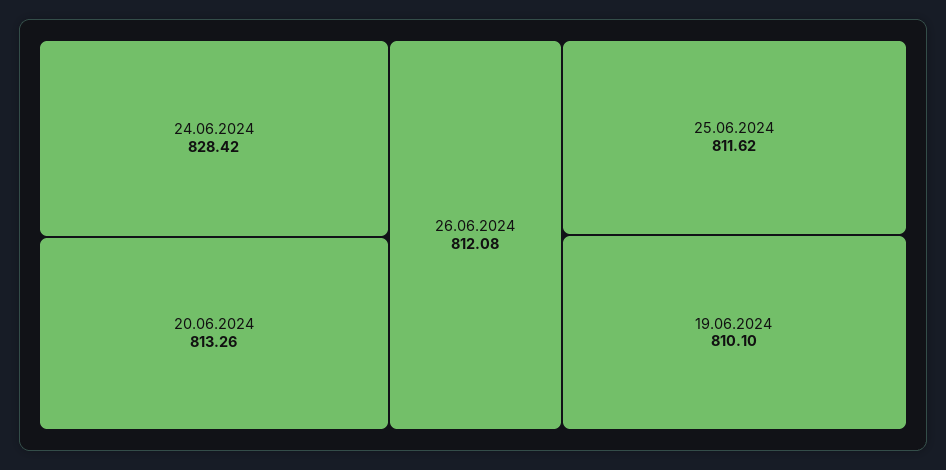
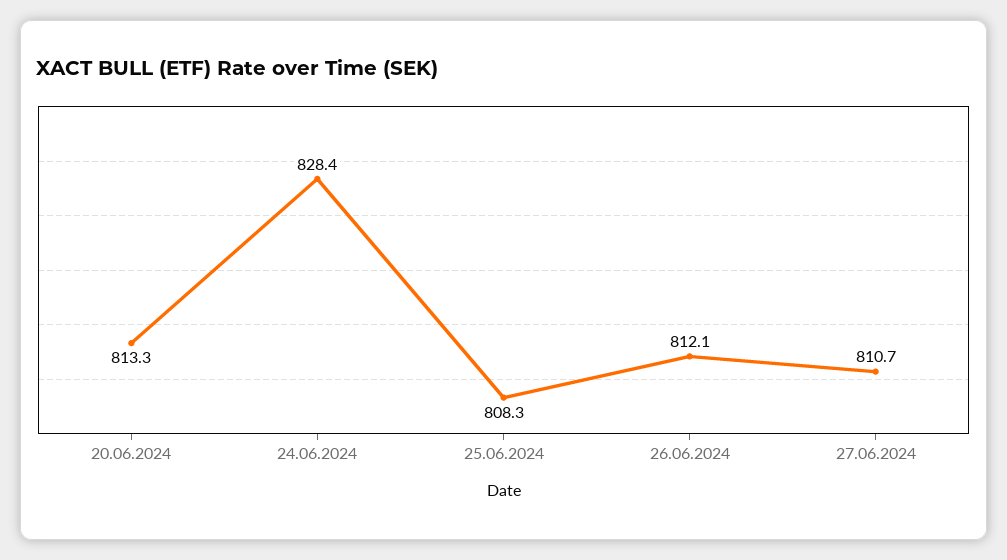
25.06.2024: 811.62 -> 808.3
19.06.2024: 810.1 -> none
27.06.2024: none -> 810.7

